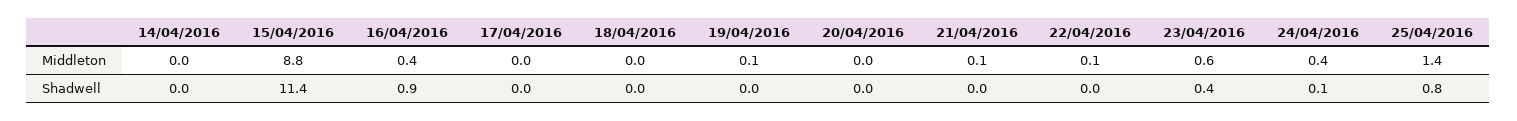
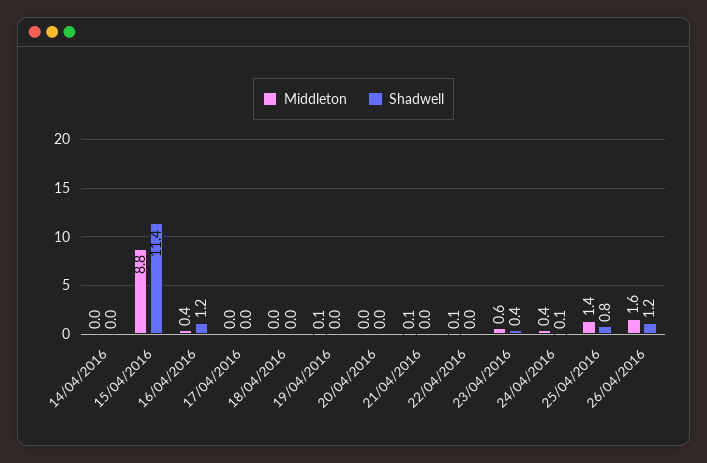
Shadwell, 16/04/2016: 0.9 -> 1.2
Middleton, 26/04/2016: none -> 1.6
Shadwell, 26/04/2016: none -> 1.2

